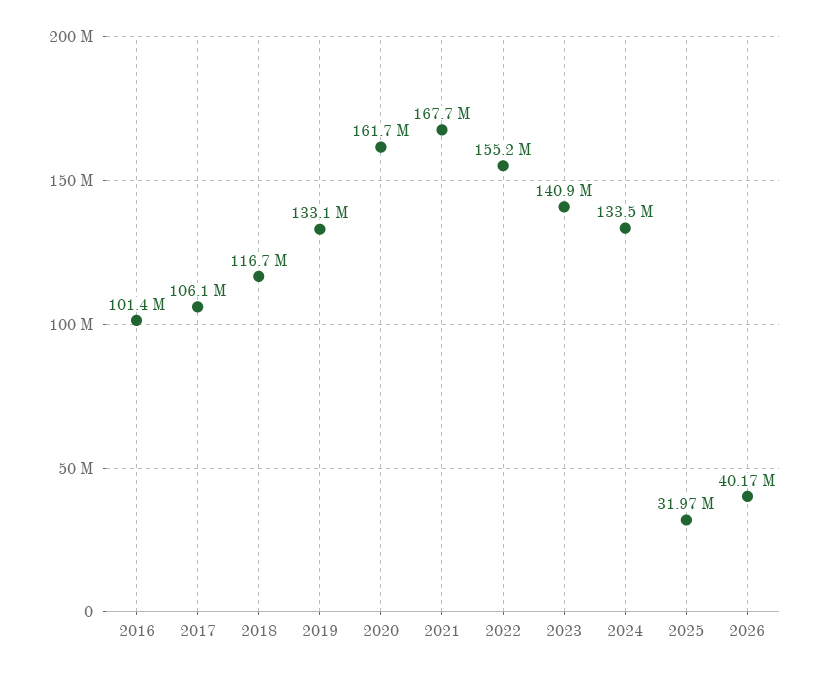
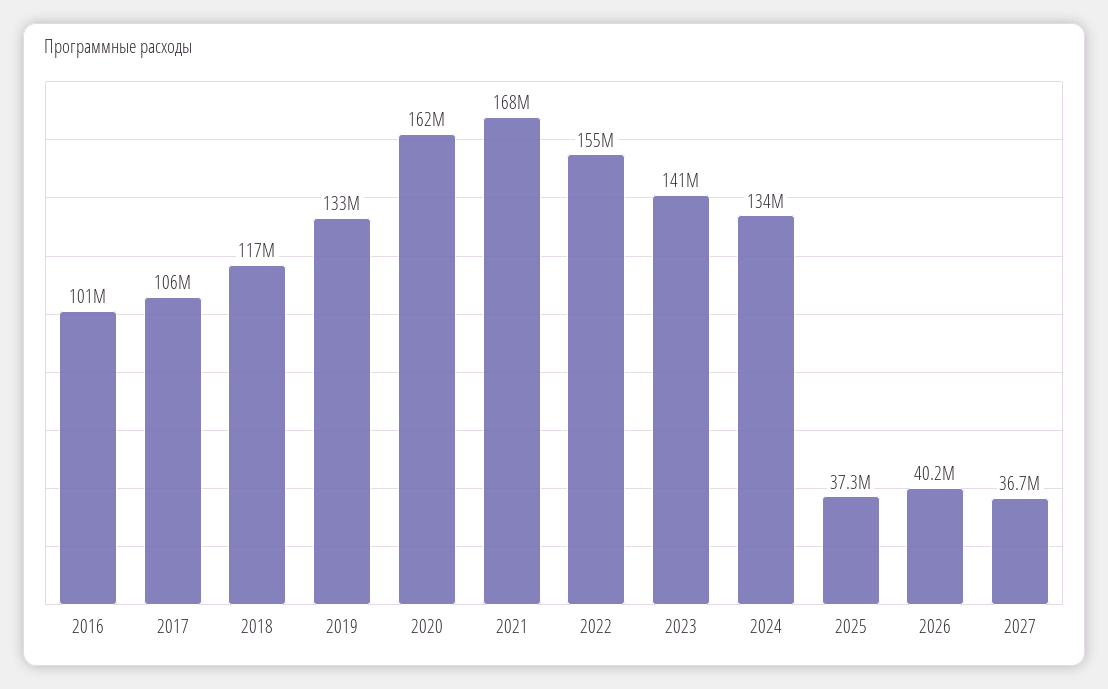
2025: 31970000 -> 37300000
2027: none -> 36700000

